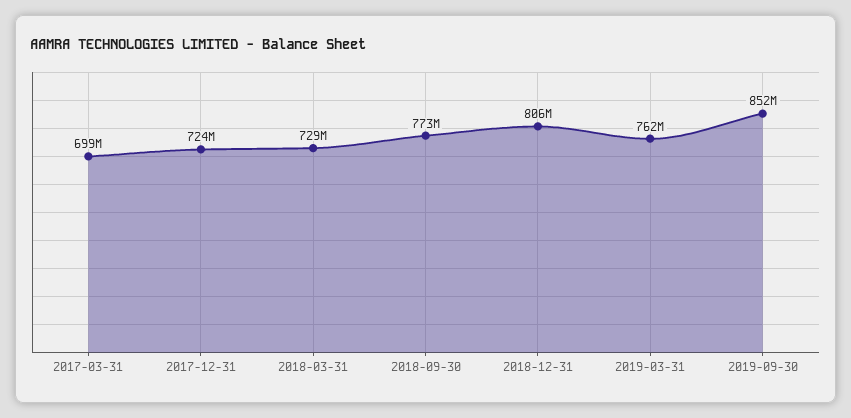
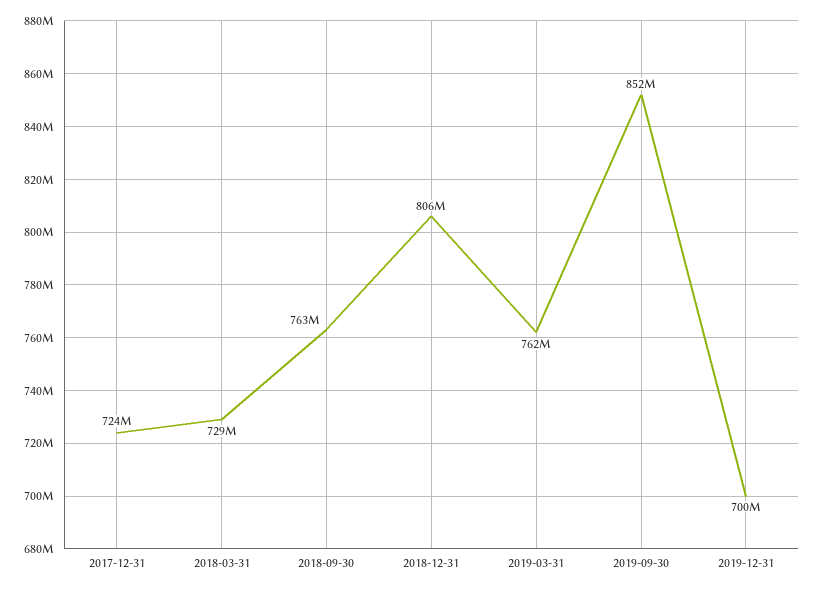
2017-03-31: 699000000 -> none
2018-09-30: 773000000 -> 763000000
2019-12-31: none -> 700000000

